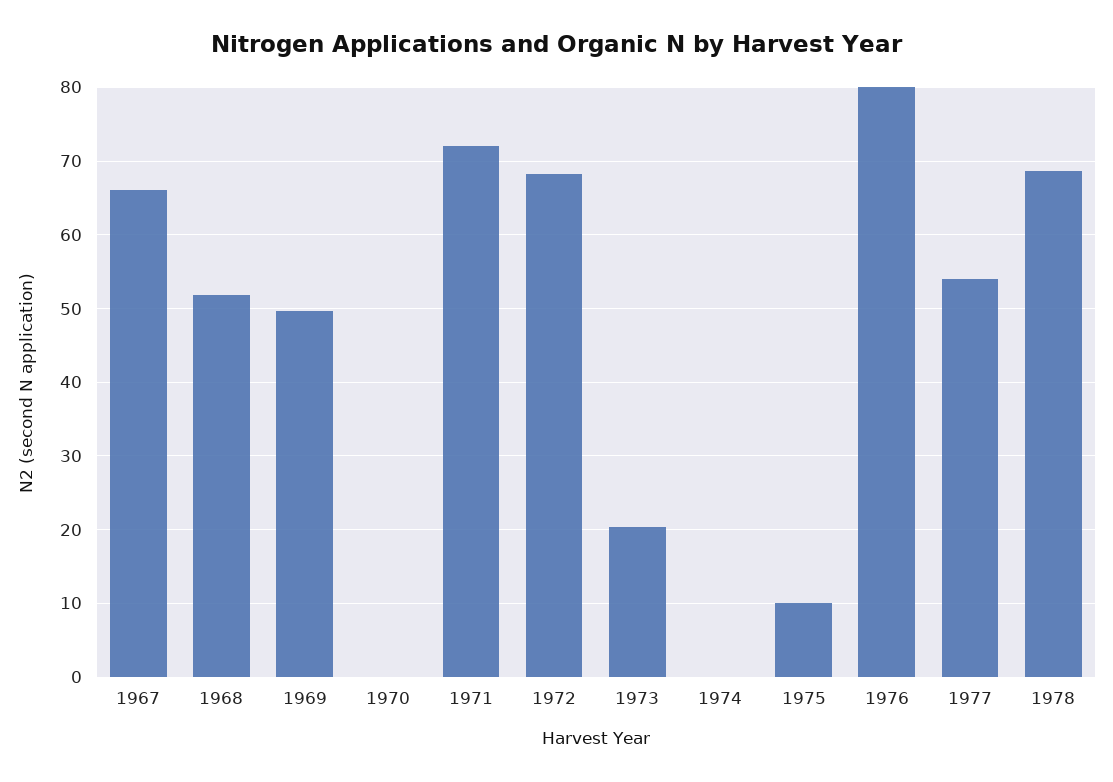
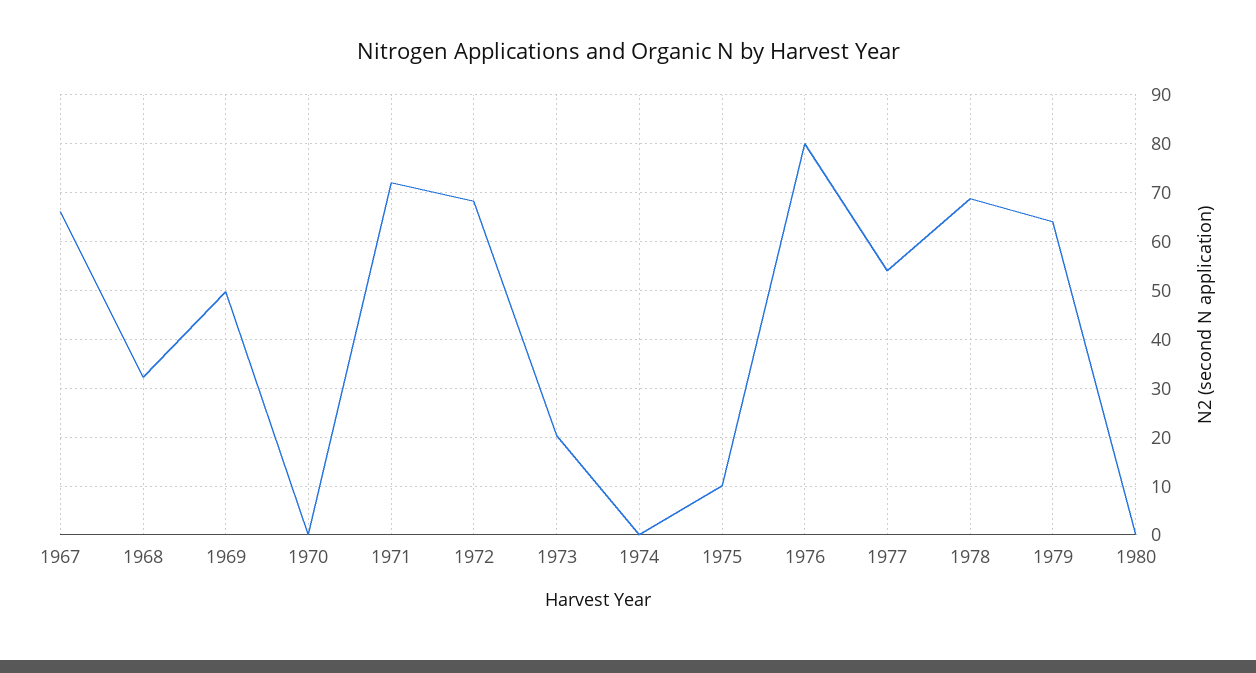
1968: 52 -> 32
1979: none -> 64
1980: none -> 0

